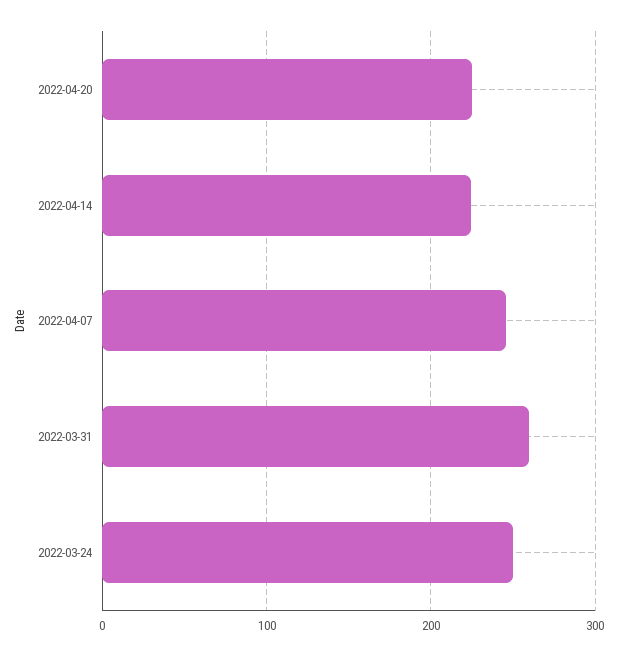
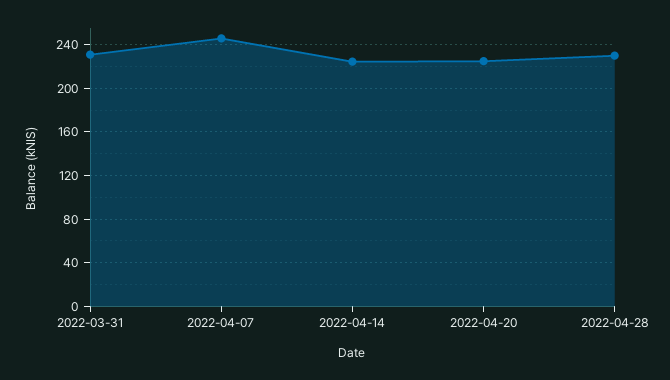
2022-03-31: 260 -> 230
2022-03-24: 250 -> none
2022-04-28: none -> 230

